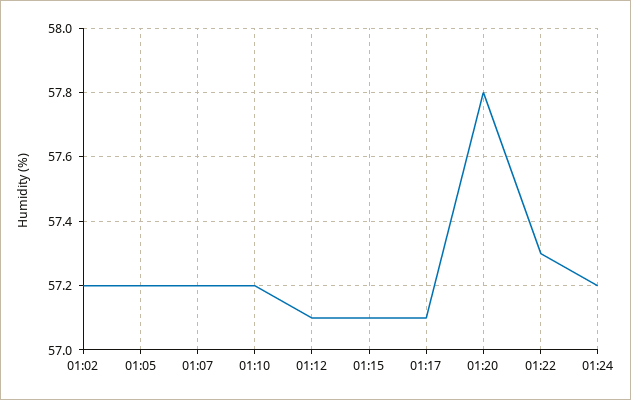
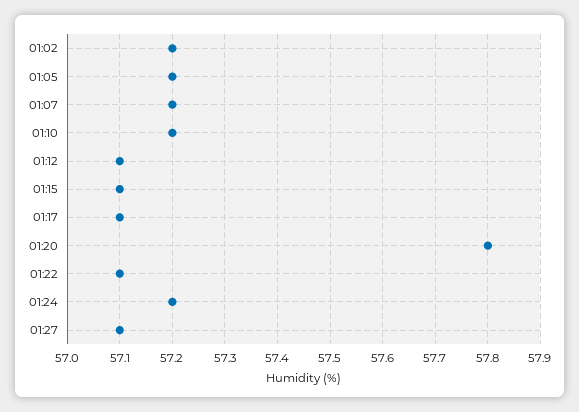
01:22: 57.3 -> 57.1
01:27: none -> 57.1

